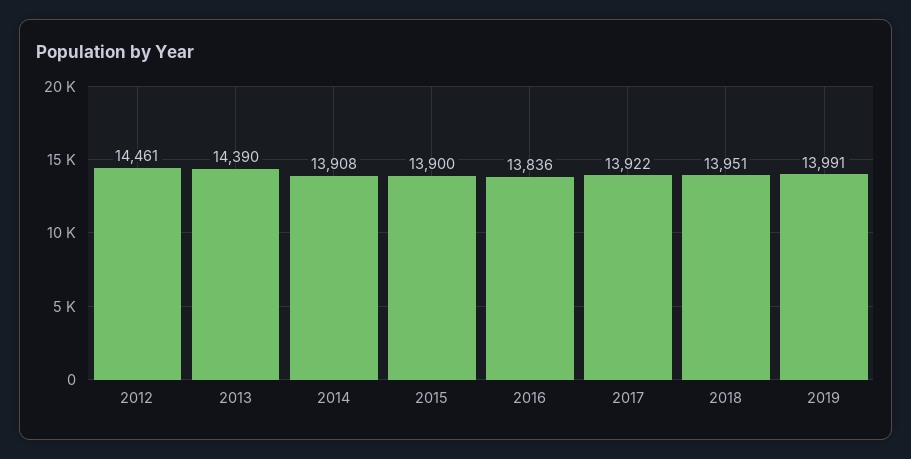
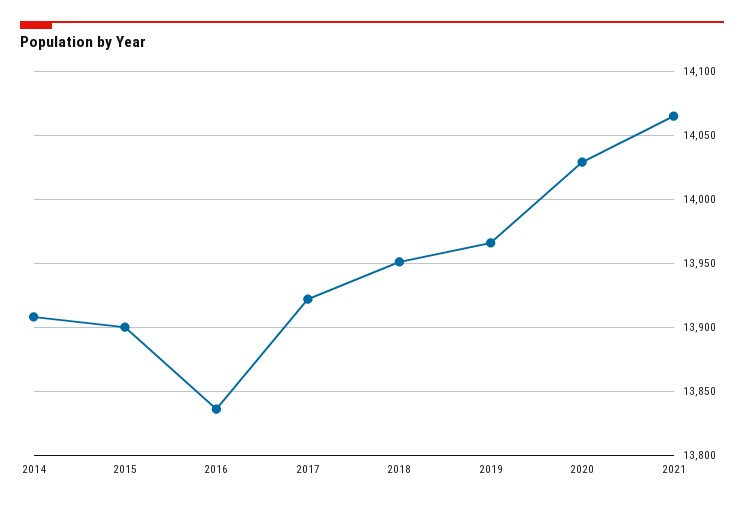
2012: 14461 -> none
2013: 14390 -> none
2019: 13991 -> 13965
2020: none -> 14030
2021: none -> 14065

